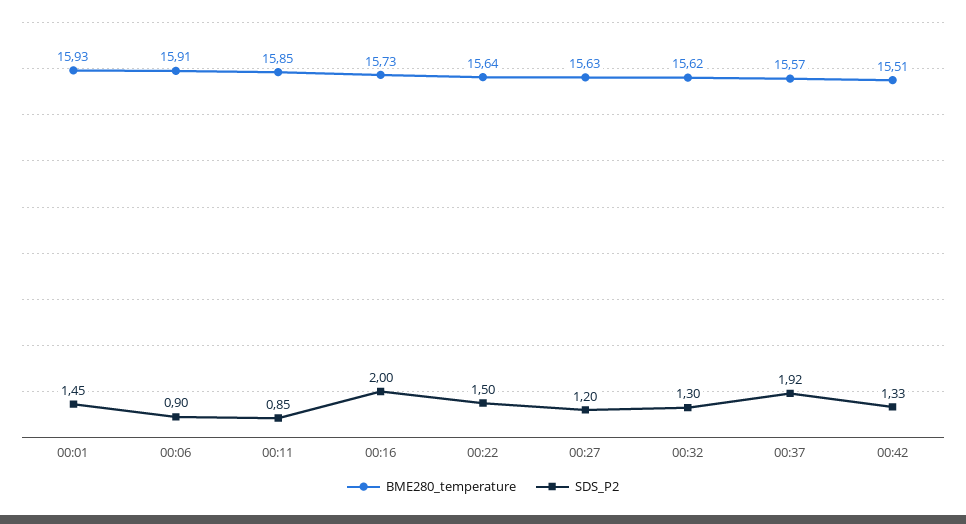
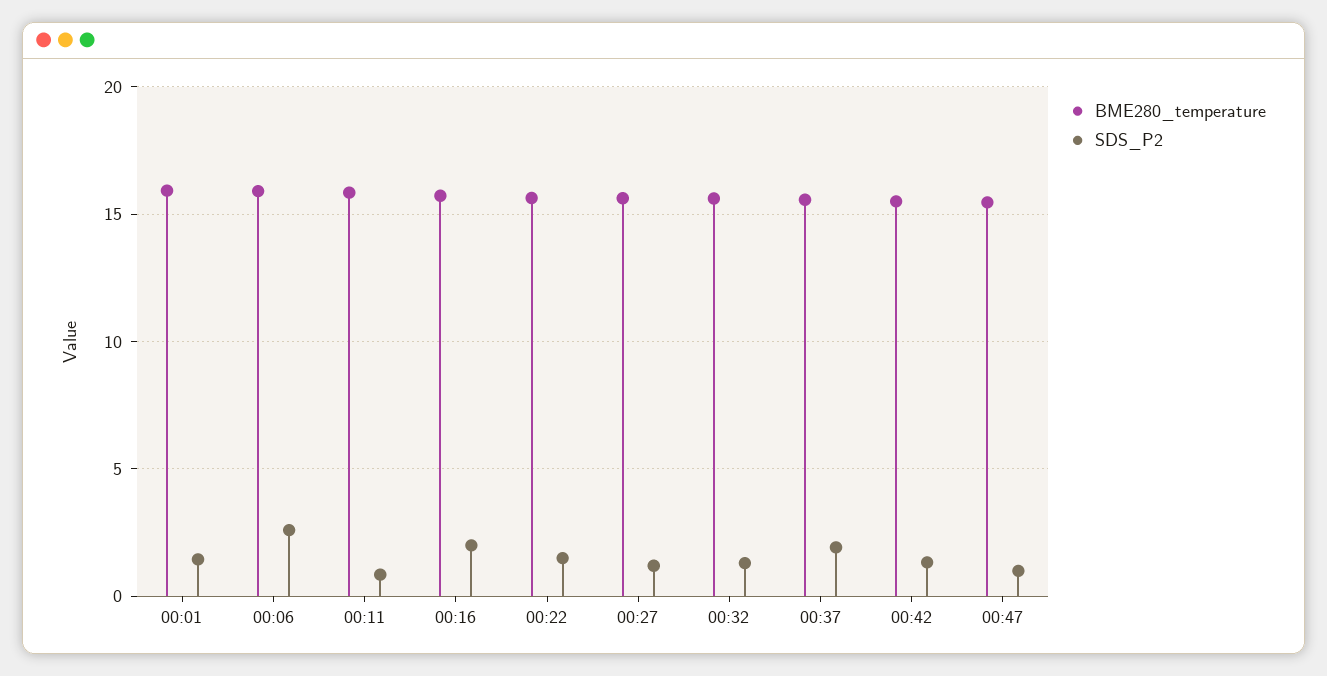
SDS_P2, 00:06: 0.9 -> 2.5
BME280_temperature, 00:47: none -> 15.5
SDS_P2, 00:47: none -> 1

